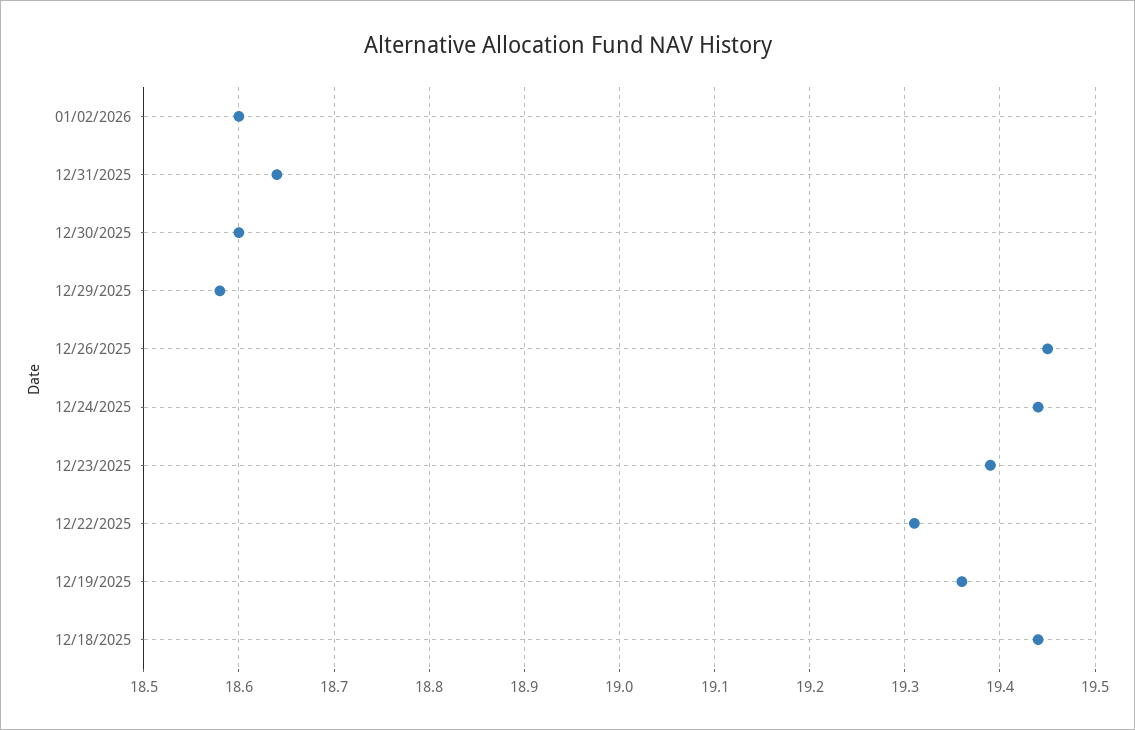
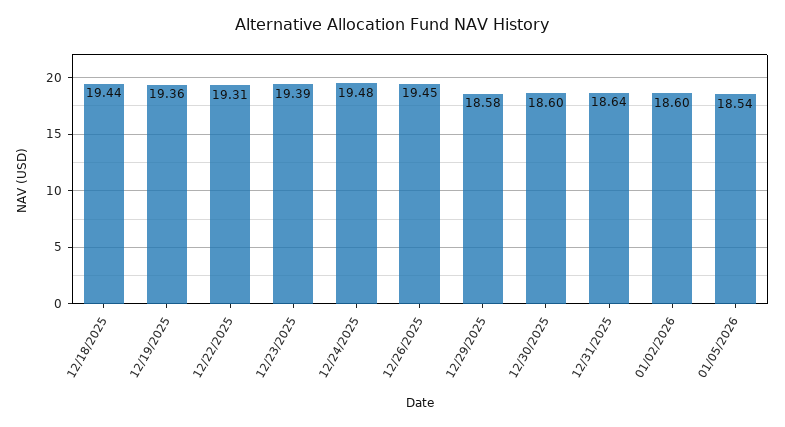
12/24/2025: 19.44 -> 19.48
01/05/2026: none -> 18.54

